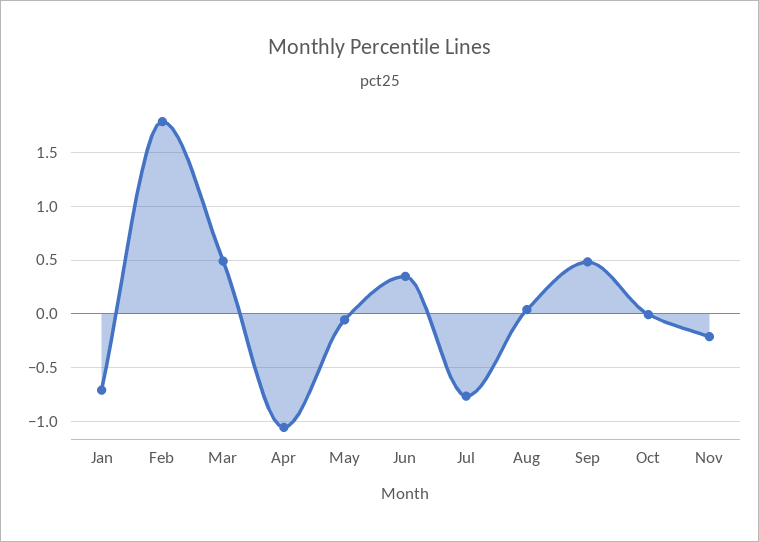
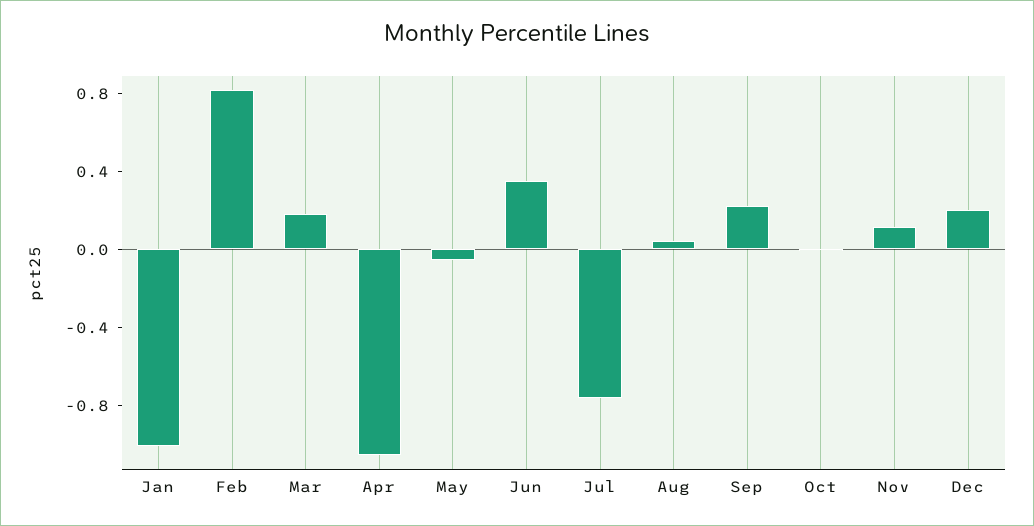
Jan: -0.7 -> -1
Feb: 1.8 -> 0.8
Mar: 0.5 -> 0.2
Sep: 0.5 -> 0.2
Nov: -0.2 -> 0.1
Dec: none -> 0.2

